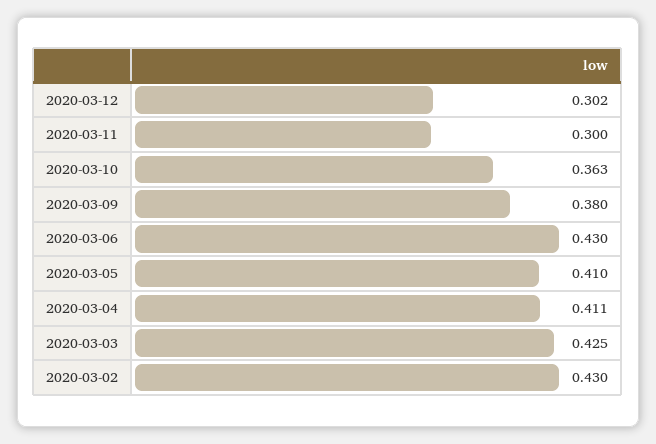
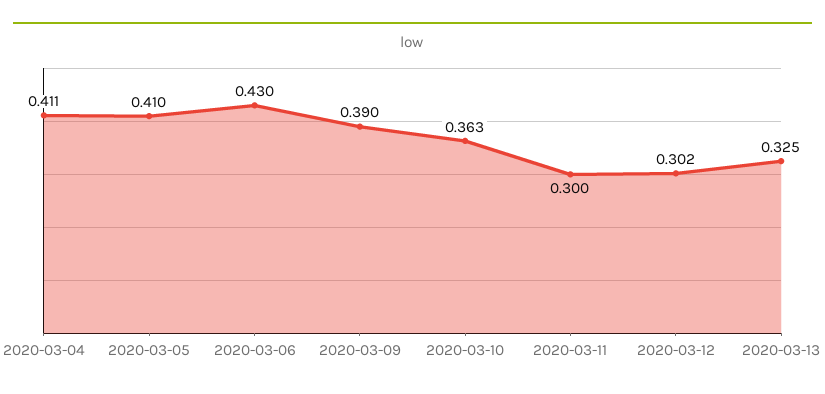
2020-03-09: 0.38 -> 0.39
2020-03-03: 0.425 -> none
2020-03-02: 0.43 -> none
2020-03-13: none -> 0.325

